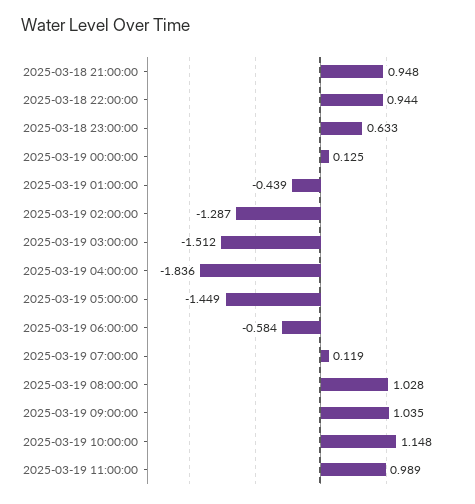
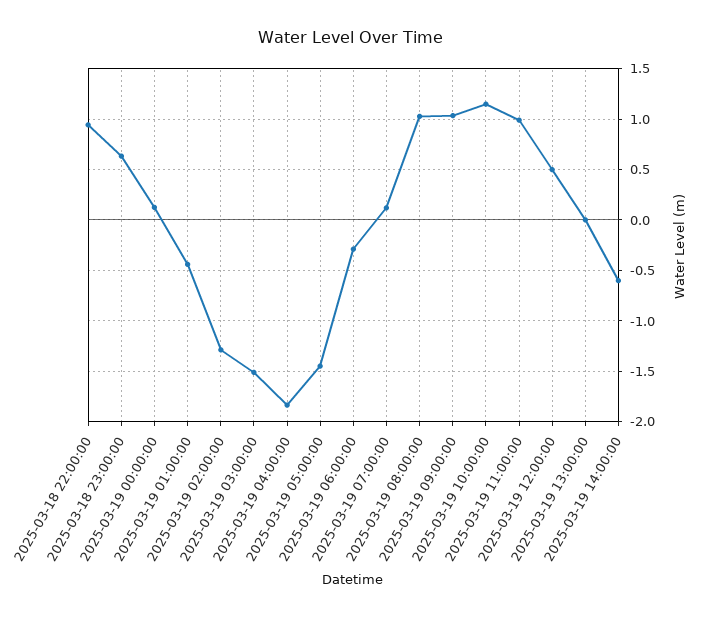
2025-03-18 21:00:00: 0.948 -> none
2025-03-19 06:00:00: -0.584 -> -0.3
2025-03-19 12:00:00: none -> 0.5
2025-03-19 13:00:00: none -> 0
2025-03-19 14:00:00: none -> -0.6

